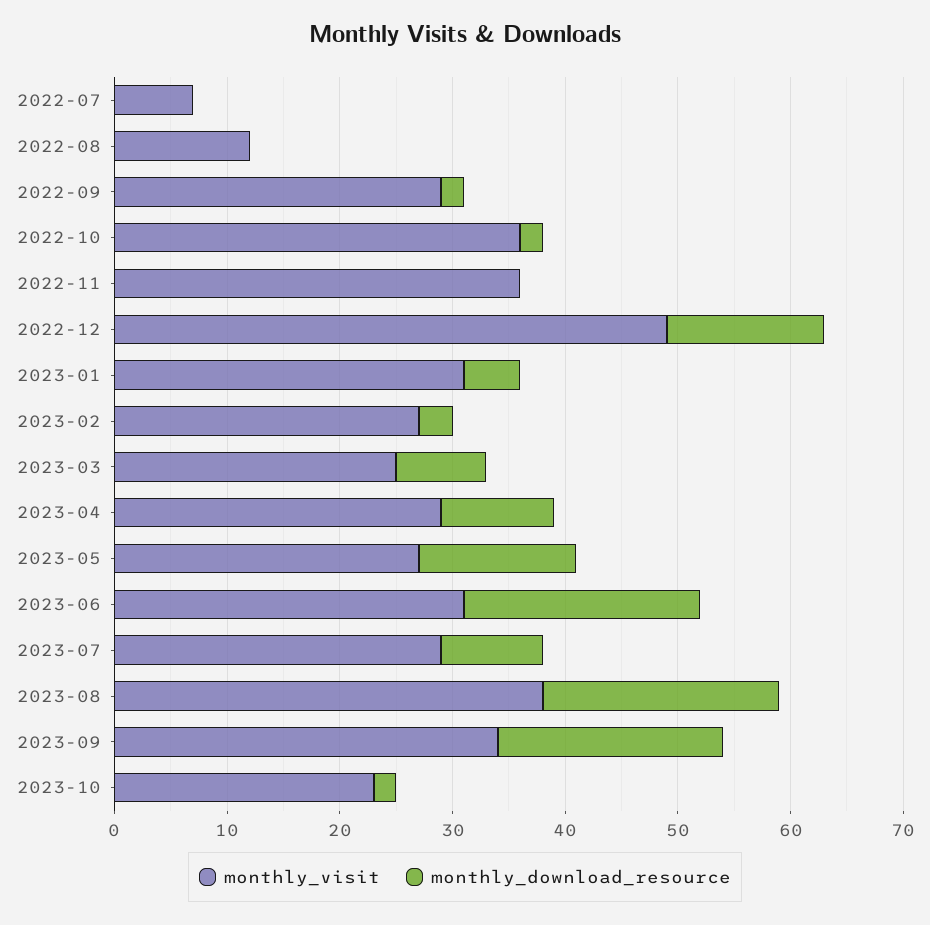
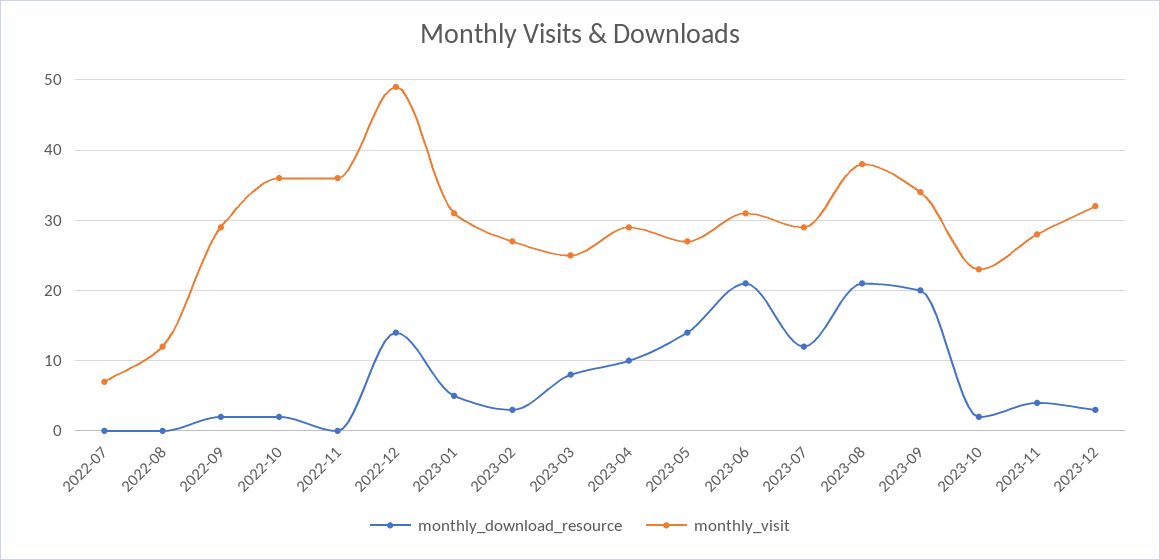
monthly_download_resource, 2023-07: 9 -> 12
monthly_download_resource, 2023-11: none -> 4
monthly_visit, 2023-11: none -> 28
monthly_download_resource, 2023-12: none -> 3
monthly_visit, 2023-12: none -> 32

